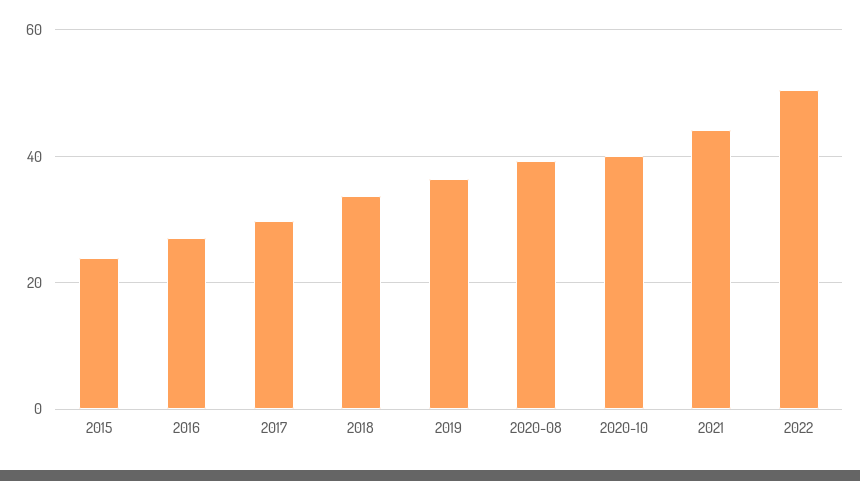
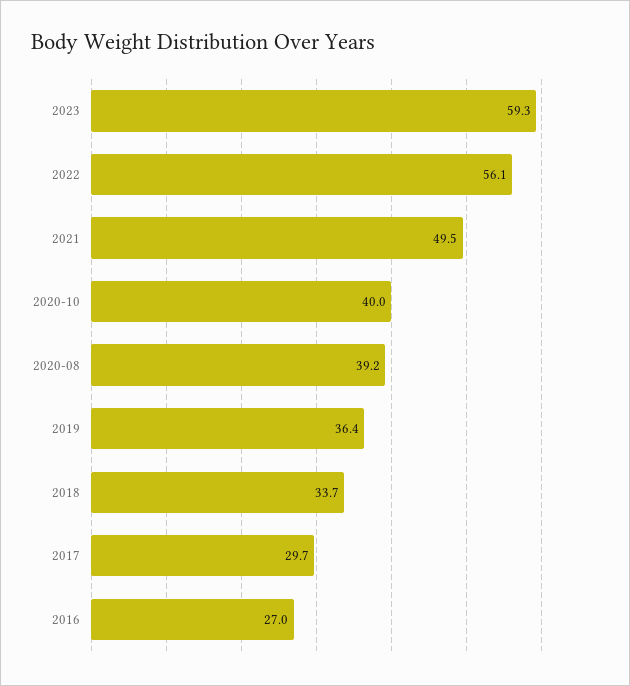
2015: 24 -> none
2021: 44 -> 49.5
2022: 50 -> 56.1
2023: none -> 59.3

